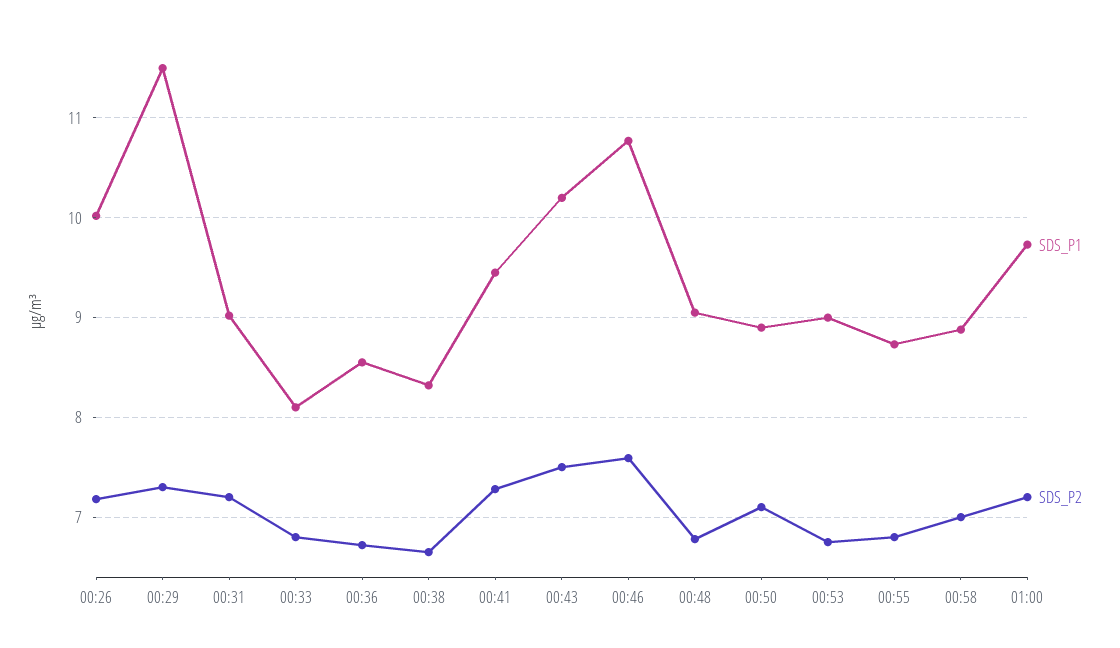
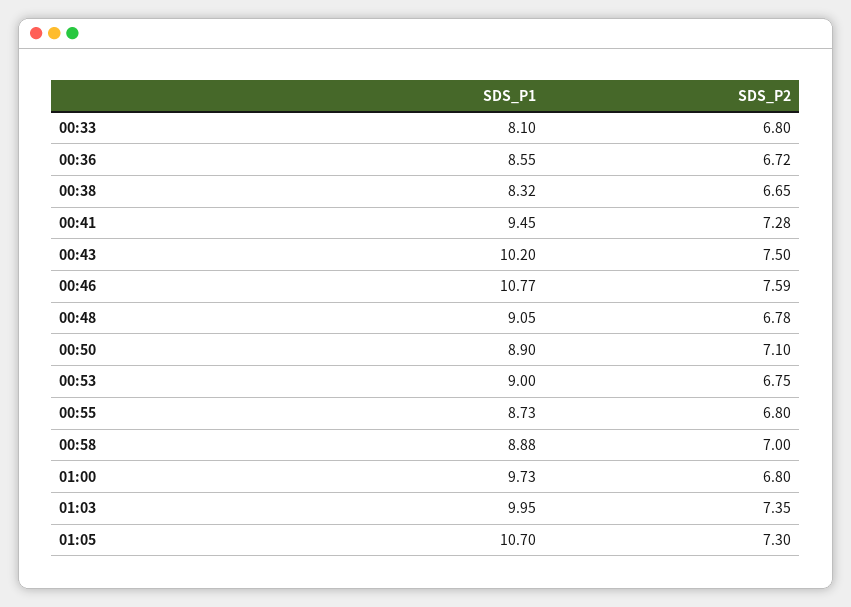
SDS_P1, 00:26: 10 -> none
SDS_P2, 00:26: 7.2 -> none
SDS_P1, 00:29: 11.5 -> none
SDS_P2, 00:29: 7.3 -> none
SDS_P1, 00:31: 9 -> none
SDS_P2, 00:31: 7.2 -> none
SDS_P2, 01:00: 7.2 -> 6.8
SDS_P1, 01:03: none -> 9.95
SDS_P2, 01:03: none -> 7.35
SDS_P1, 01:05: none -> 10.7
SDS_P2, 01:05: none -> 7.3

